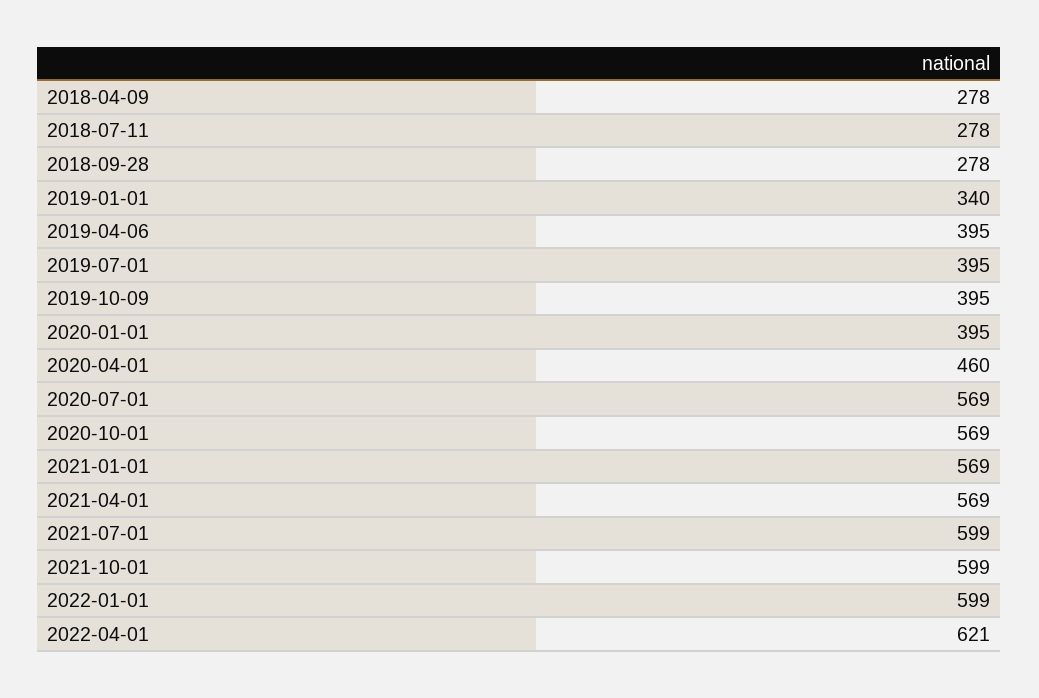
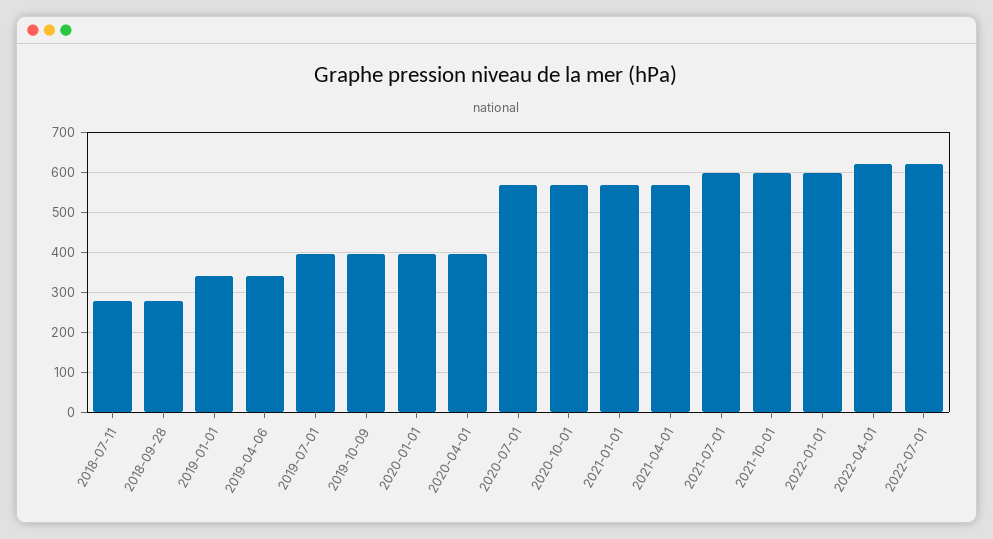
2018-04-09: 278 -> none
2019-04-06: 395 -> 340
2020-04-01: 460 -> 400
2022-07-01: none -> 620

